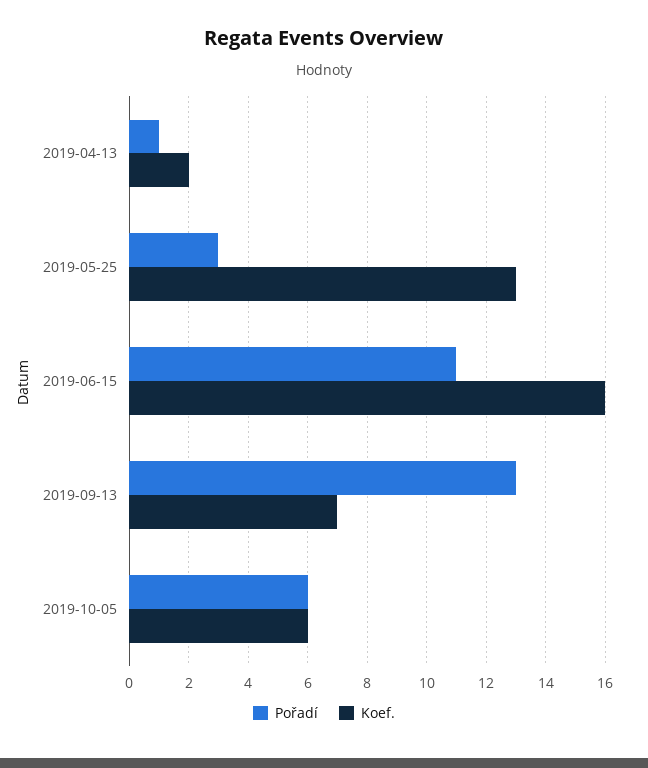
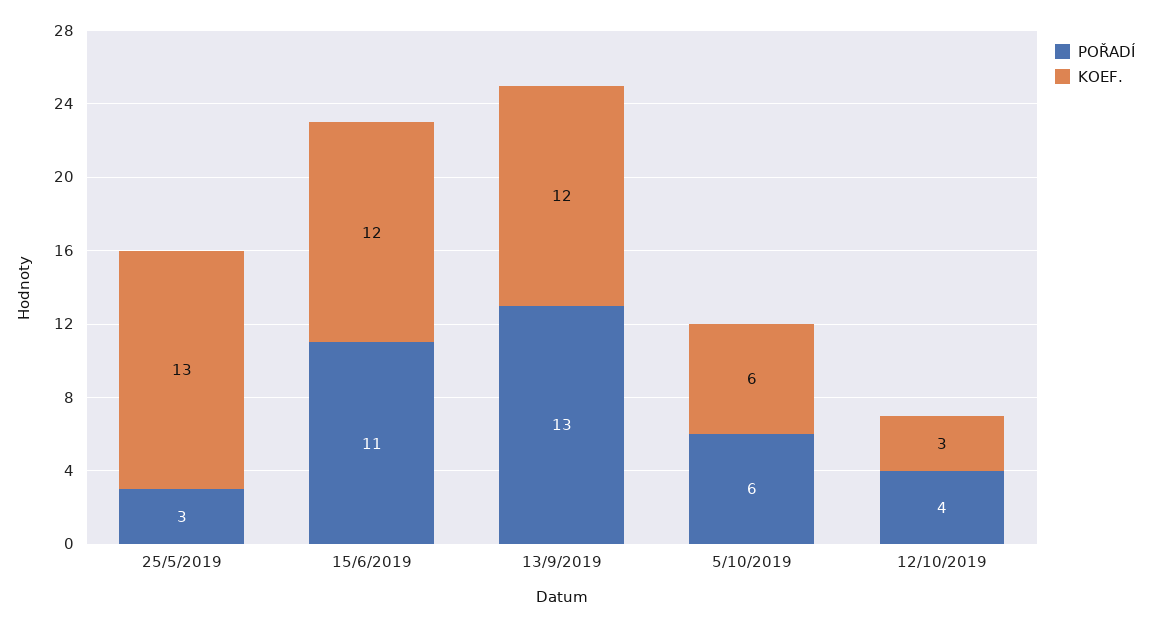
Pořadí, 2019-04-13: 1 -> none
Koef., 2019-04-13: 2 -> none
Koef., 2019-06-15: 16 -> 12
Koef., 2019-09-13: 7 -> 12
Pořadí, 12/10/2019: none -> 4
Koef., 12/10/2019: none -> 3

